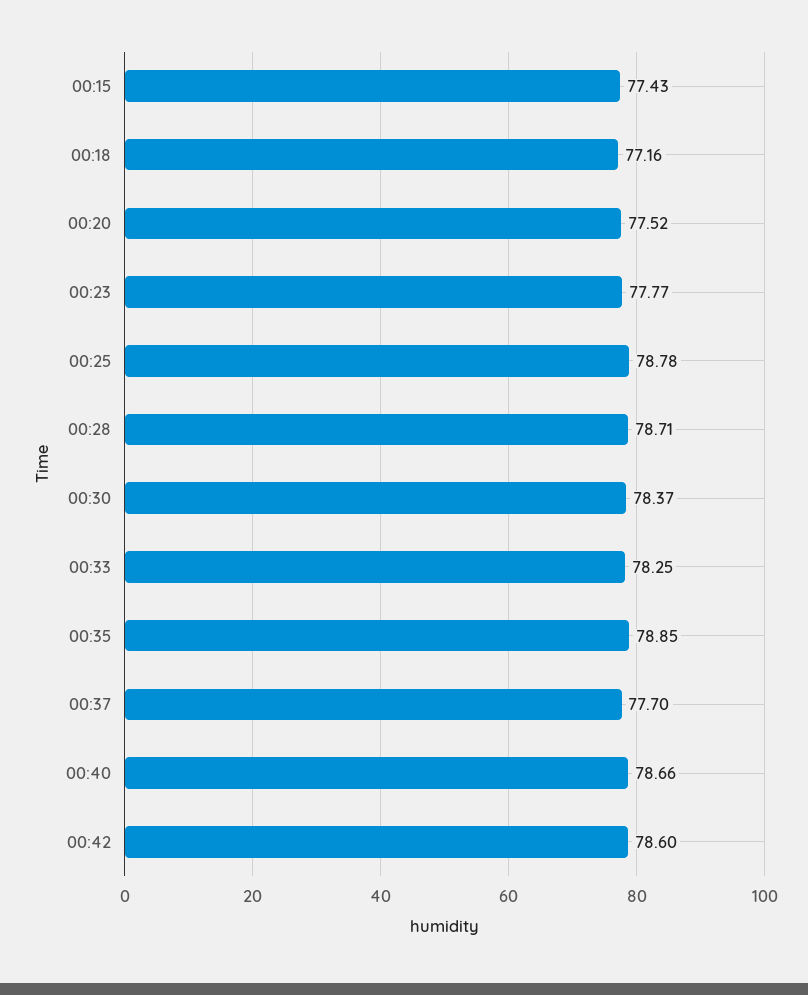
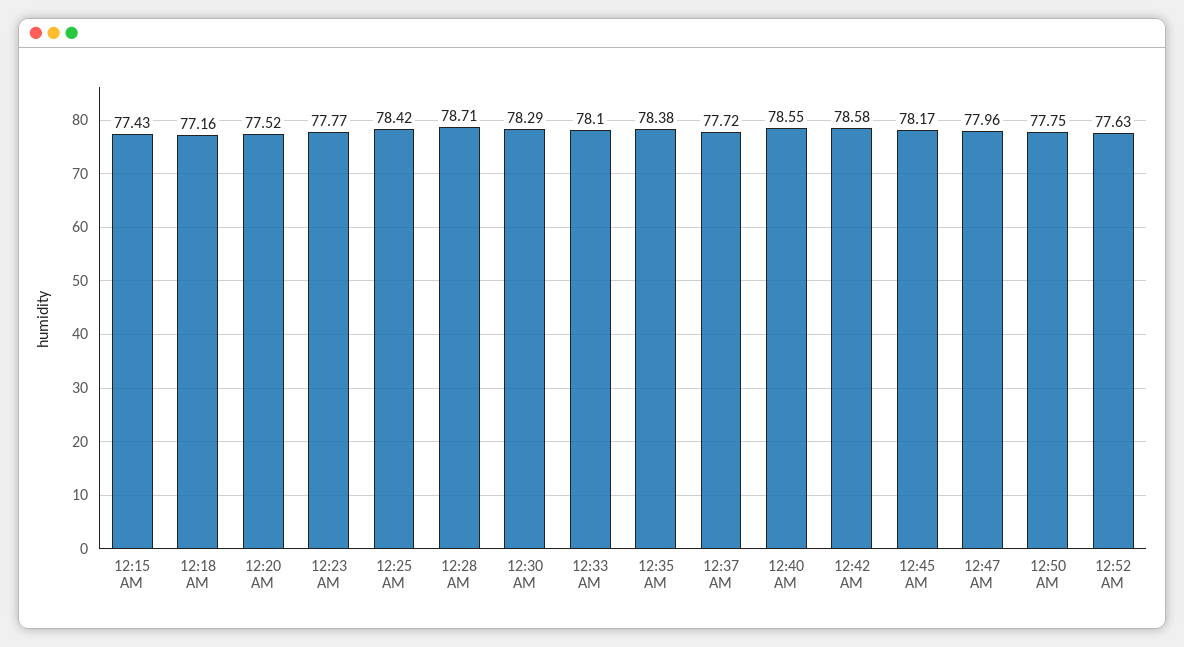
00:25: 78.78 -> 78.42
00:30: 78.37 -> 78.29
00:33: 78.25 -> 78.1
00:35: 78.85 -> 78.38
00:37: 77.7 -> 77.72
00:40: 78.66 -> 78.55
00:42: 78.6 -> 78.58
12:45 AM: none -> 78.17
12:47 AM: none -> 77.96
12:50 AM: none -> 77.75
12:52 AM: none -> 77.63

